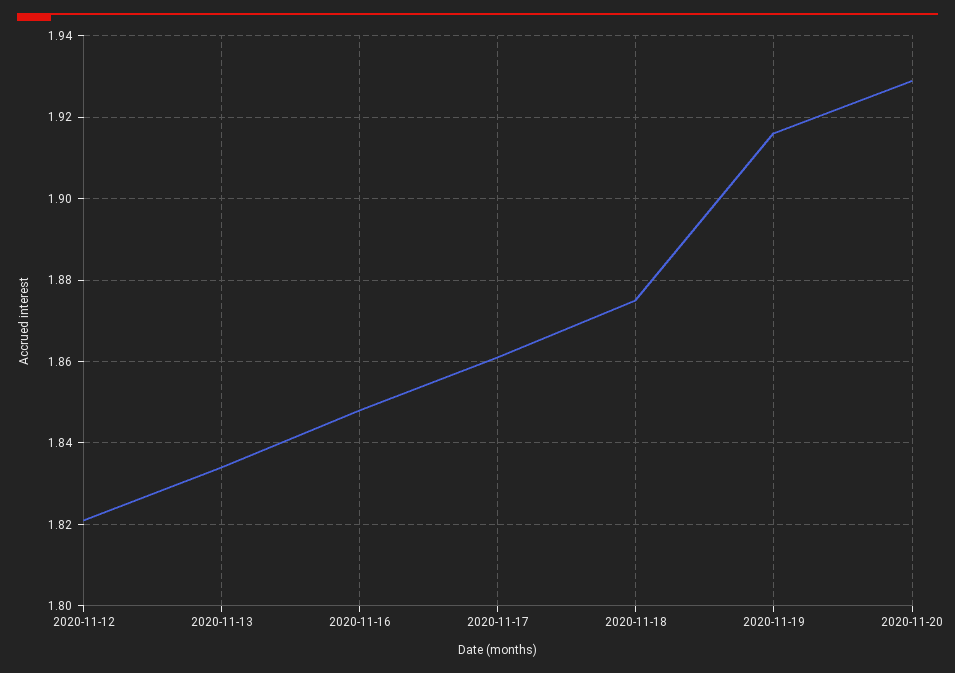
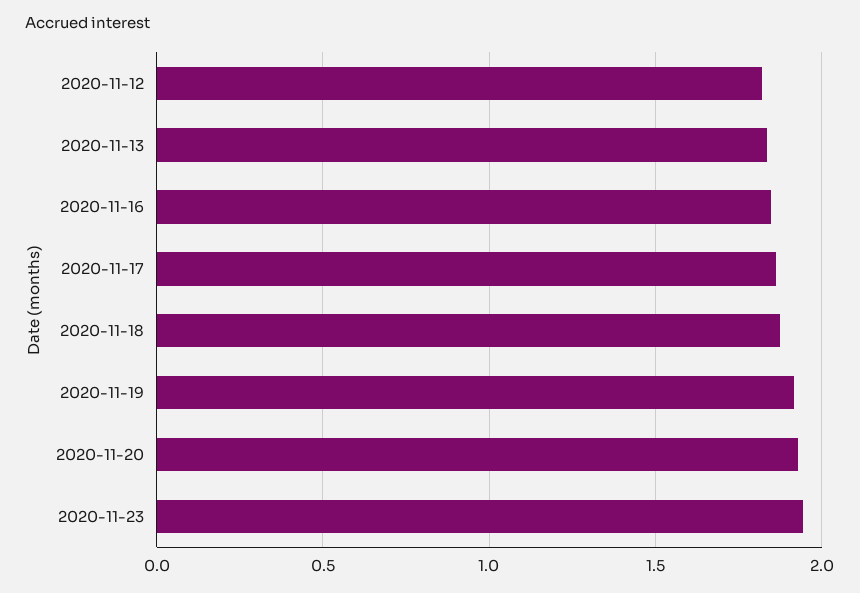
2020-11-23: none -> 1.95

